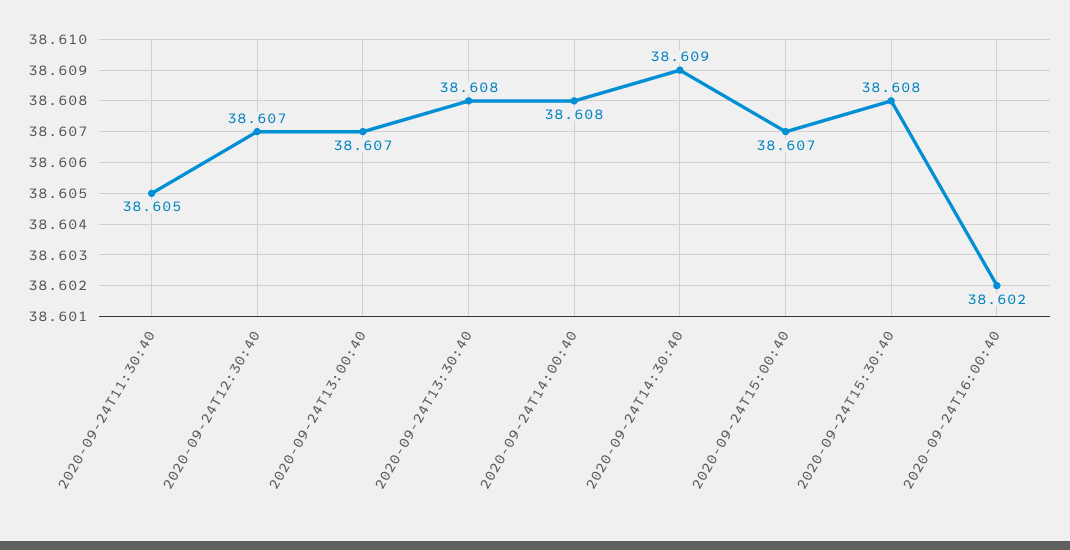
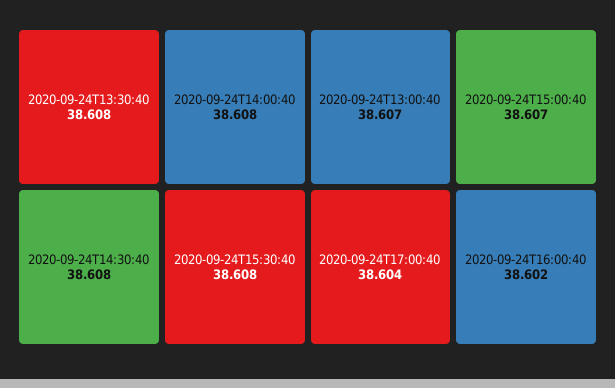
2020-09-24T11:30:40: 38.605 -> none
2020-09-24T12:30:40: 38.607 -> none
2020-09-24T14:30:40: 38.609 -> 38.608
2020-09-24T17:00:40: none -> 38.604

